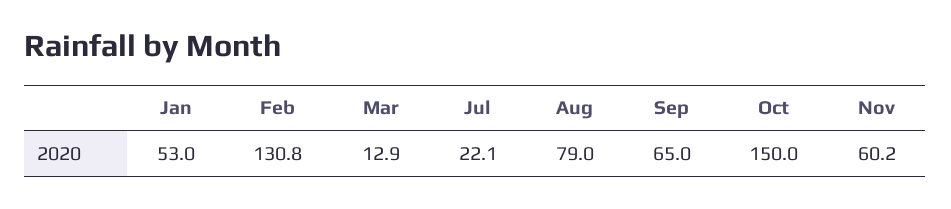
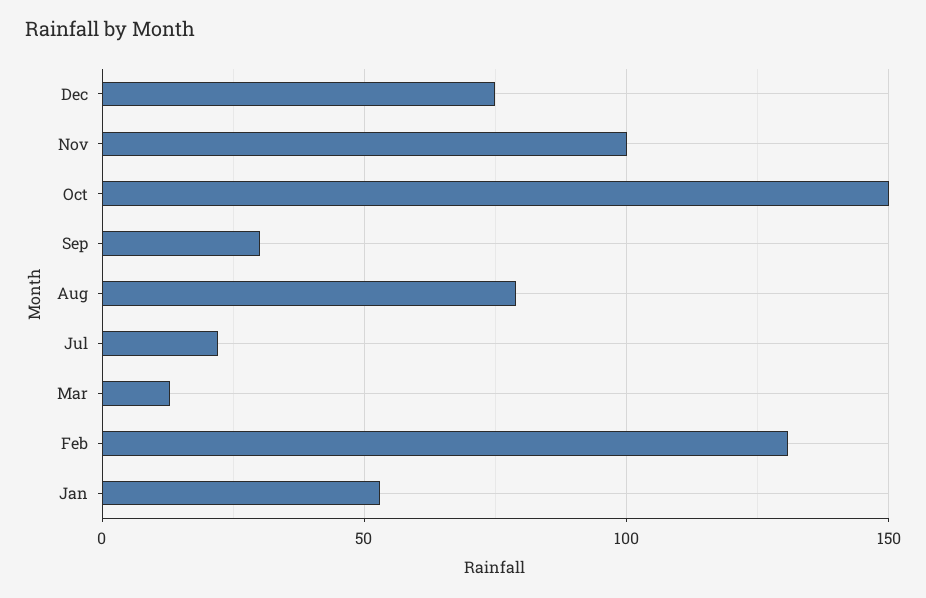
Sep: 65 -> 30
Nov: 60.2 -> 100
Dec: none -> 75

